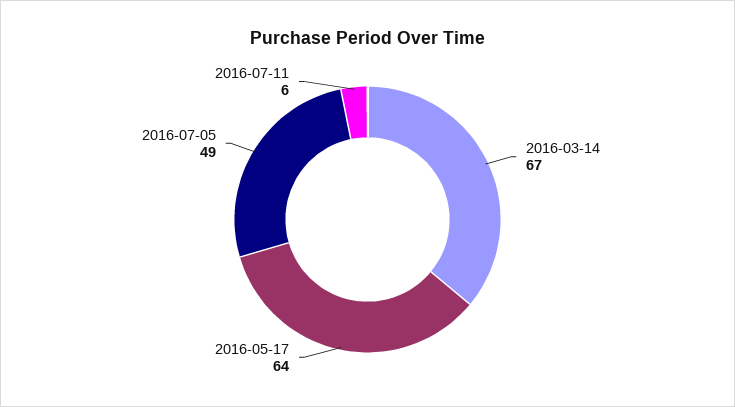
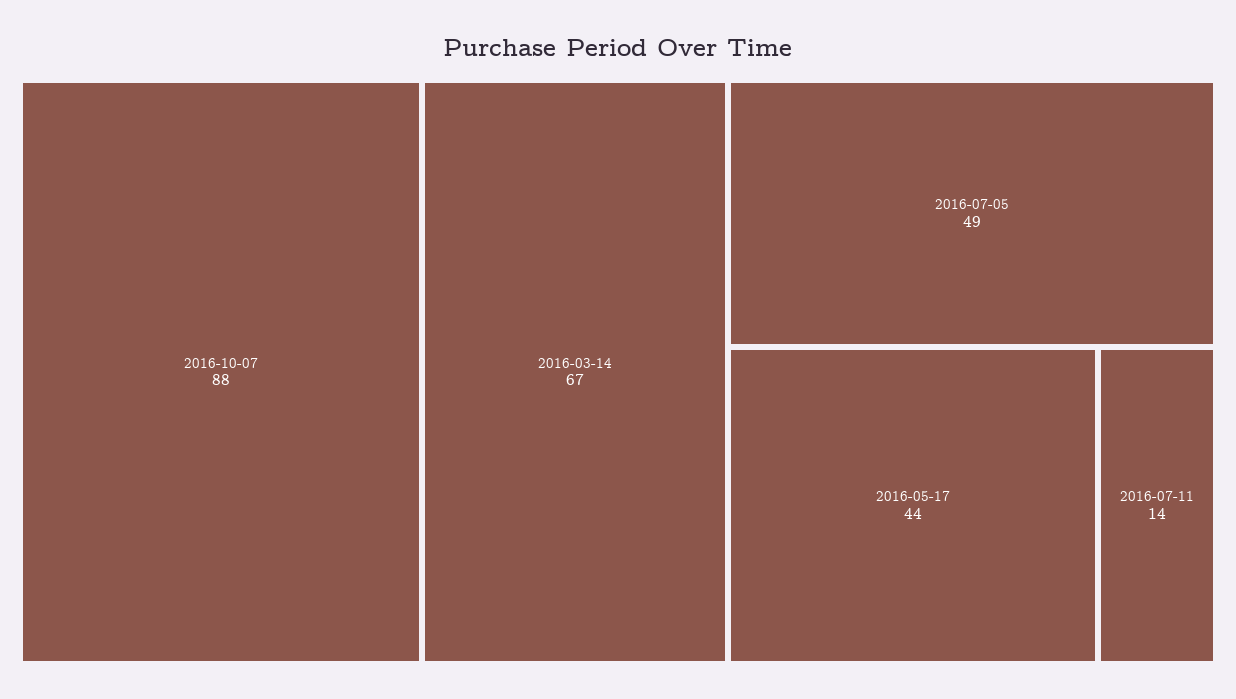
2016-05-17: 64 -> 44
2016-07-11: 6 -> 14
2016-10-07: none -> 88

